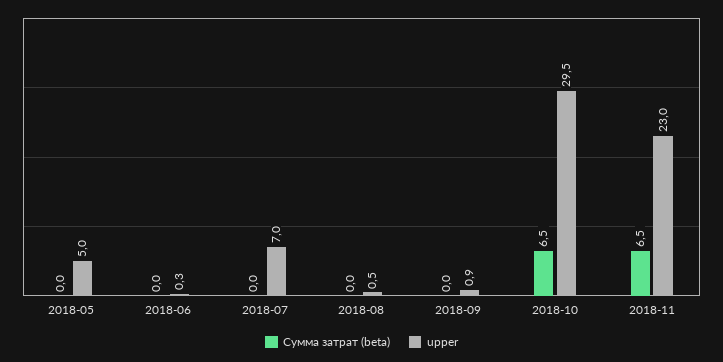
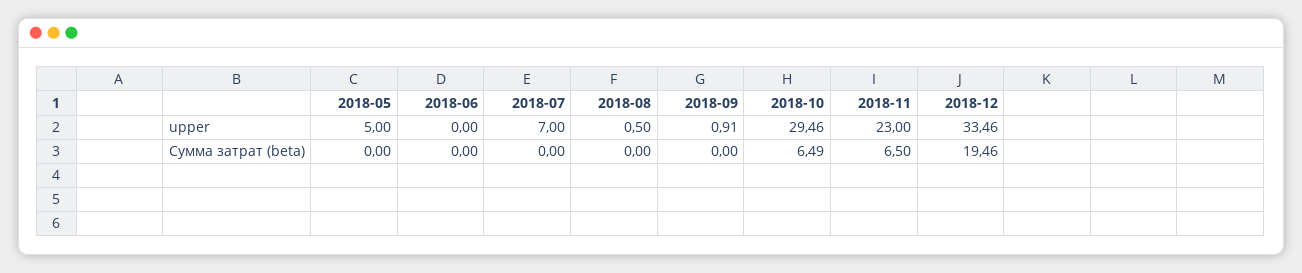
upper, 2018-06: 0.3 -> 0
upper, 2018-12: none -> 33.46
Сумма затрат (beta), 2018-12: none -> 19.46

